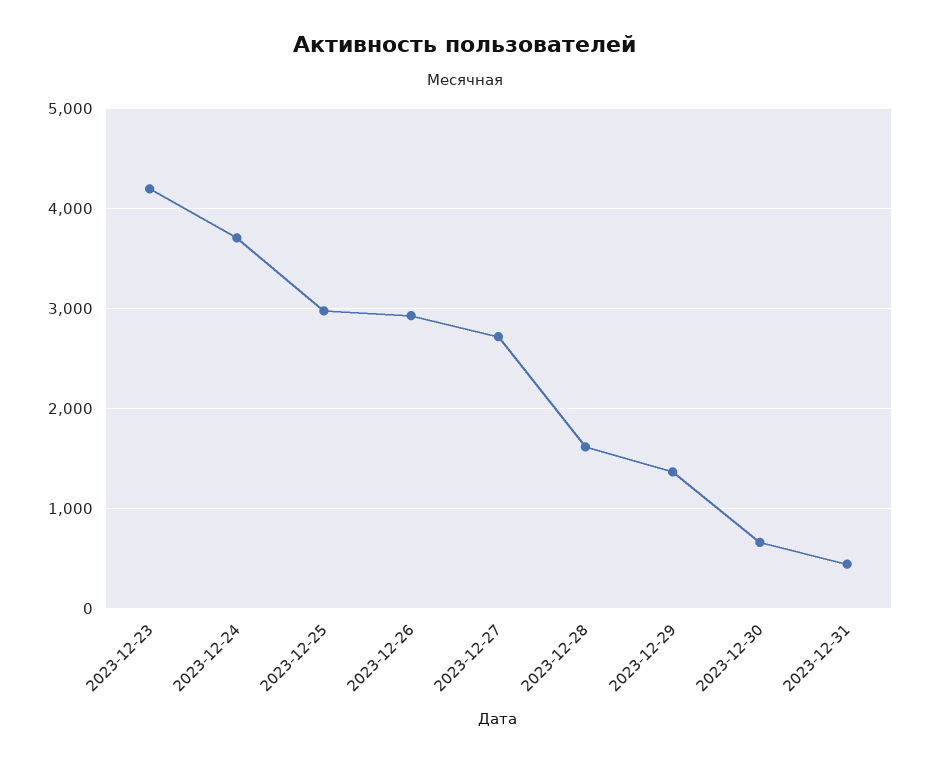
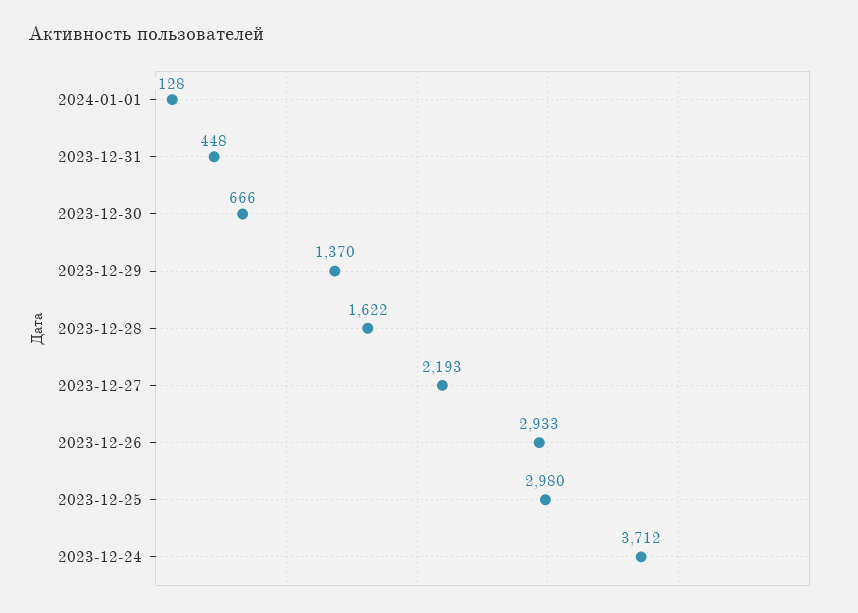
2023-12-23: 4200 -> none
2023-12-27: 2700 -> 2193
2024-01-01: none -> 128

